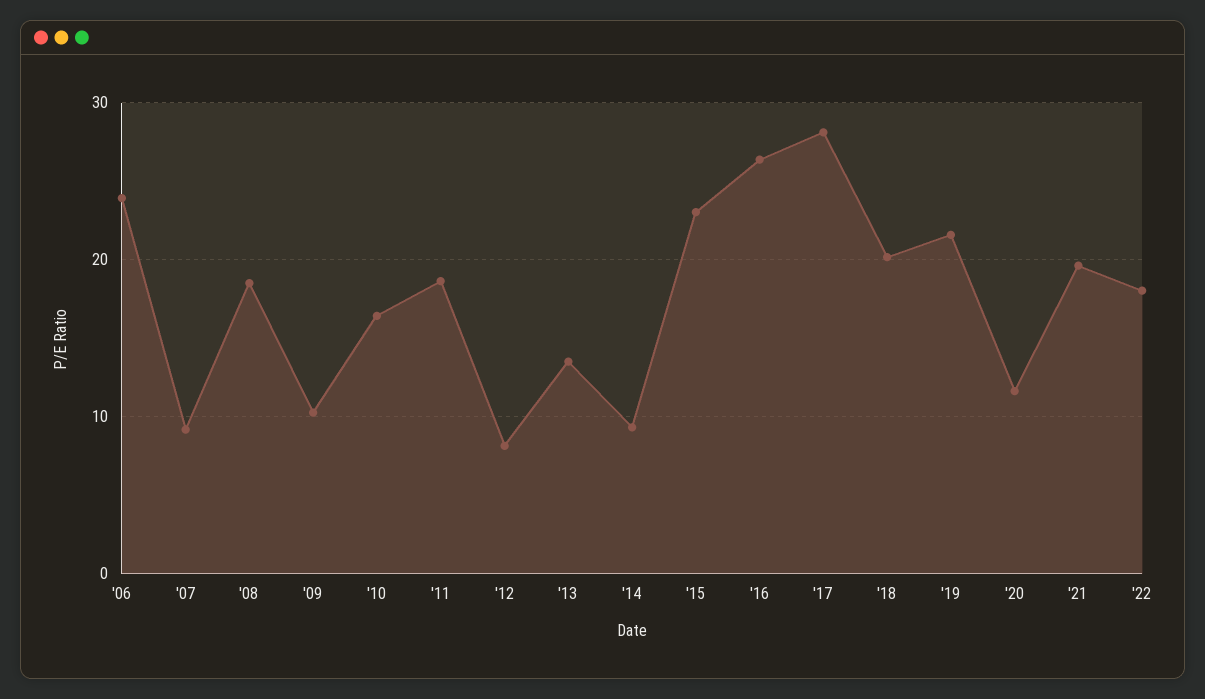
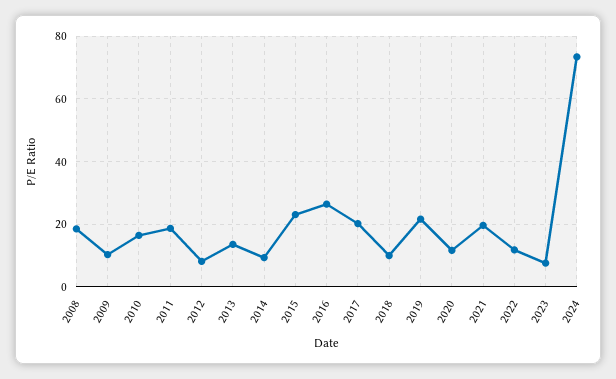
'06: 24 -> none
'07: 9 -> none
'17: 28 -> 20
'18: 20 -> 10
'22: 18 -> 12
2023: none -> 8
2024: none -> 74

